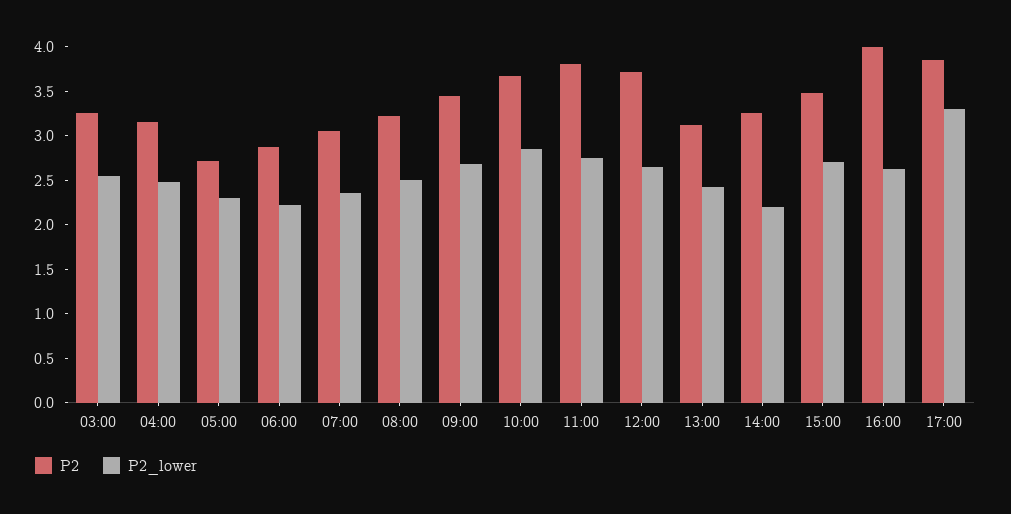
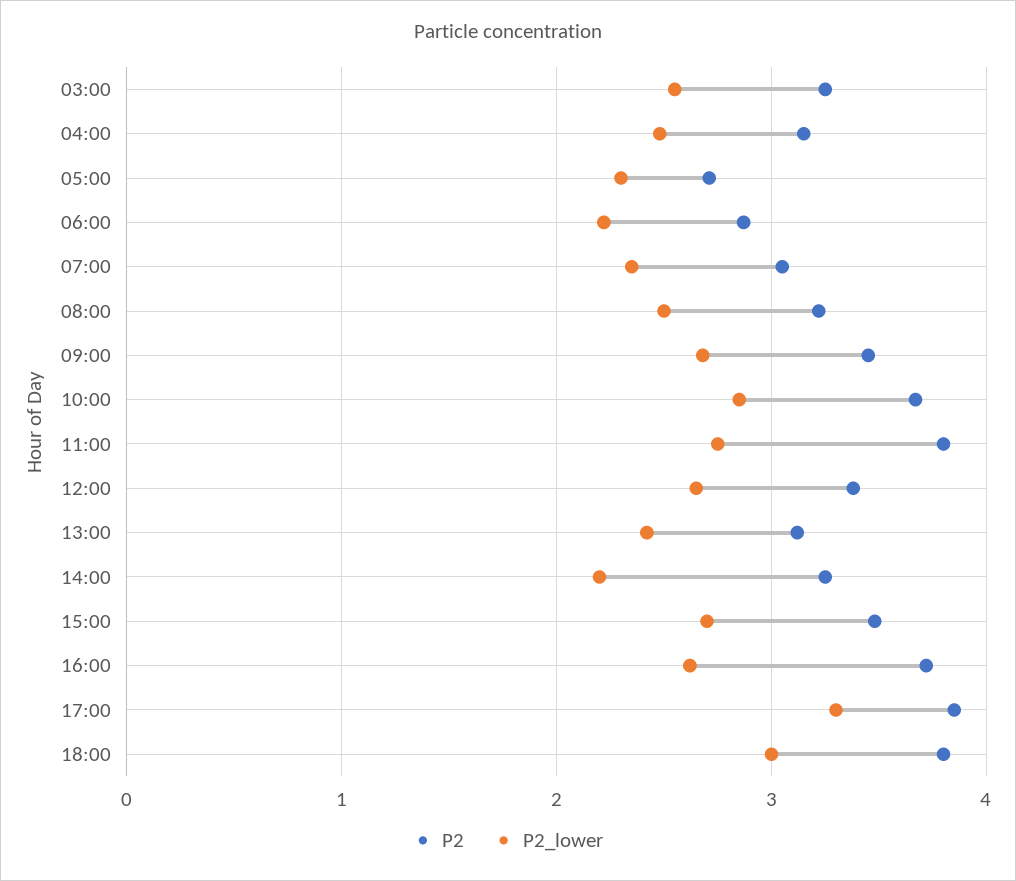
P2, 12:00: 3.7 -> 3.4
P2, 16:00: 4 -> 3.7
P2, 18:00: none -> 3.8
P2_lower, 18:00: none -> 3

